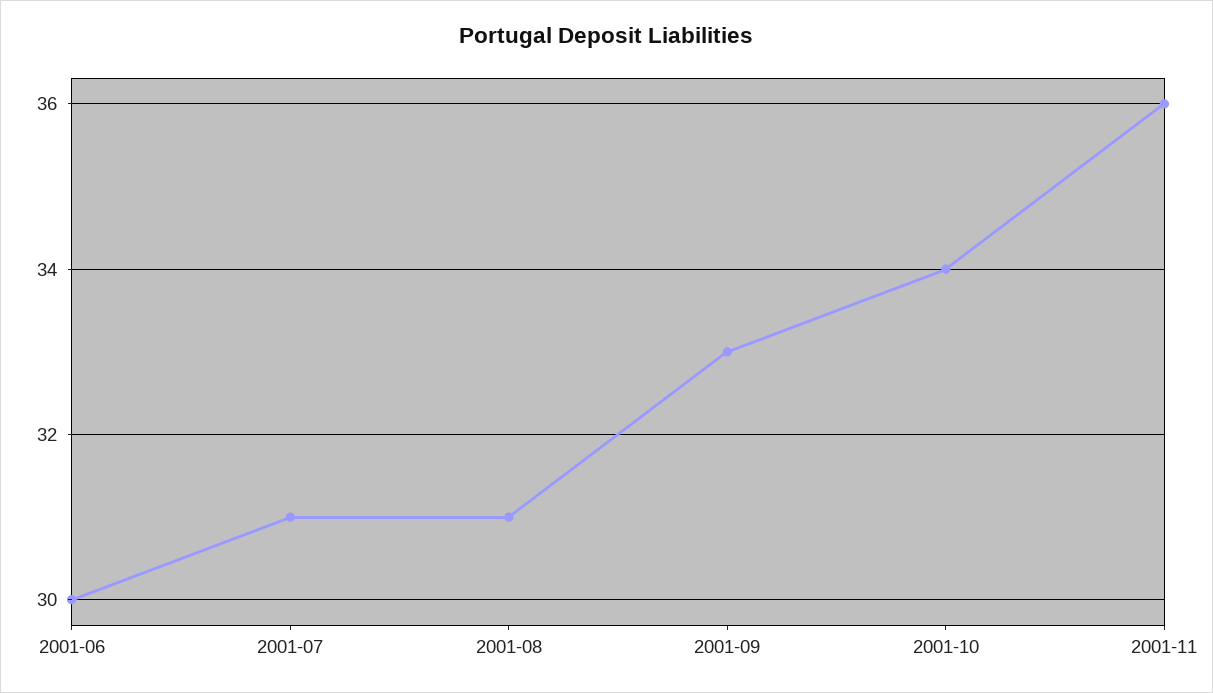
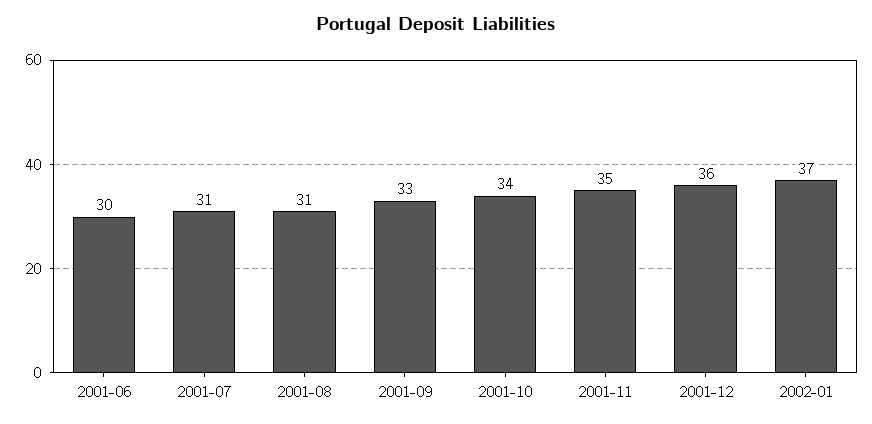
2001-11: 36 -> 35
2001-12: none -> 36
2002-01: none -> 37

